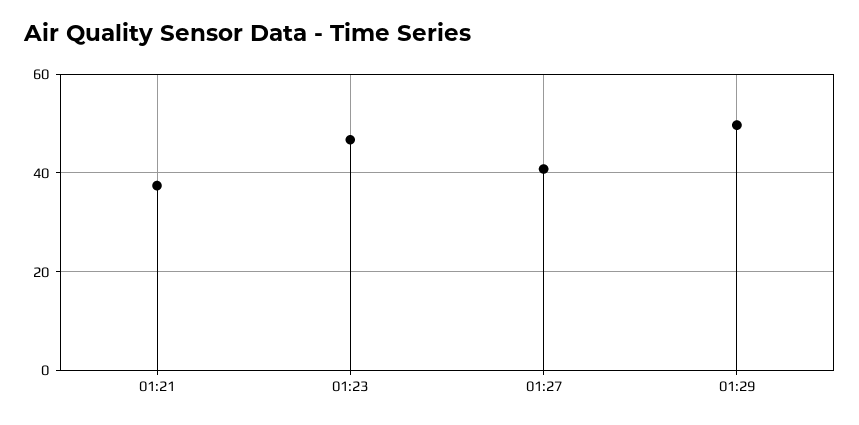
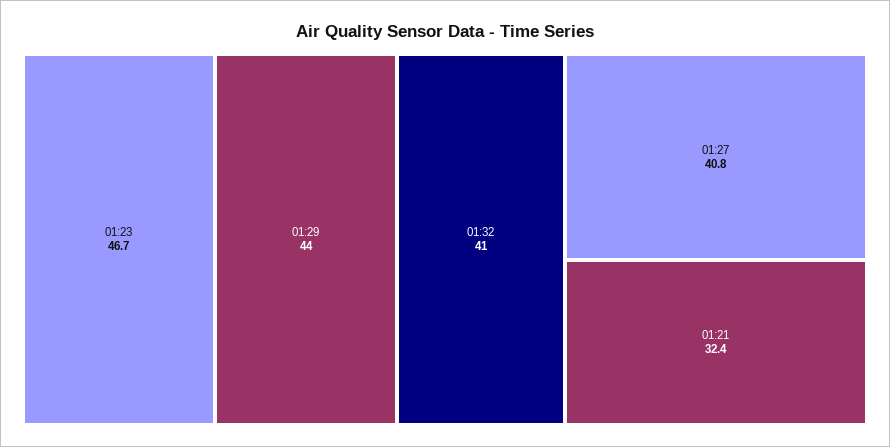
01:21: 38 -> 32.4
01:29: 50 -> 44
01:32: none -> 41

